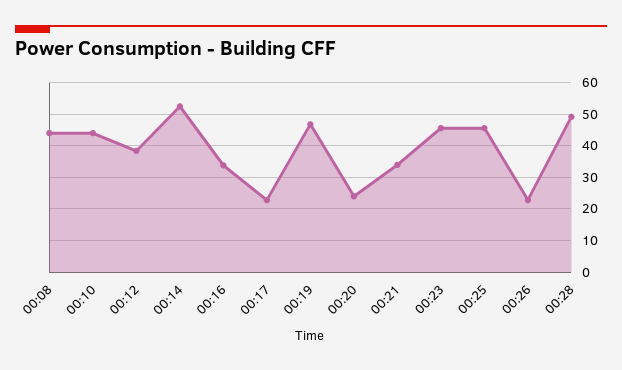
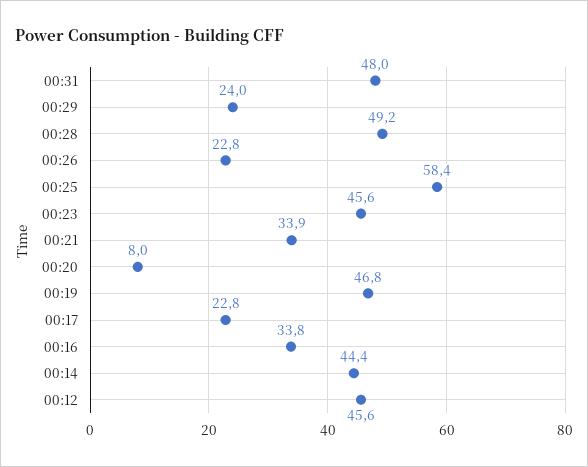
00:08: 44 -> none
00:10: 44 -> none
00:12: 38 -> 45.6
00:14: 52 -> 44.4
00:20: 24 -> 8
00:25: 46 -> 58.4
00:31: none -> 48
00:29: none -> 24

